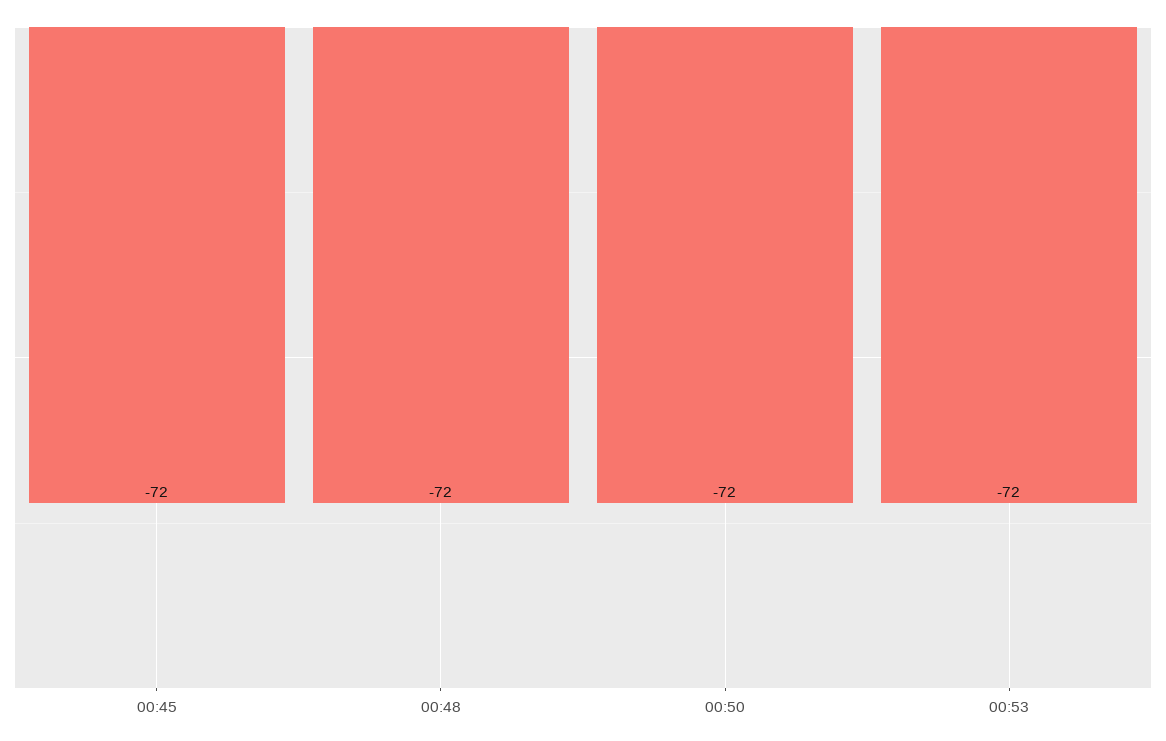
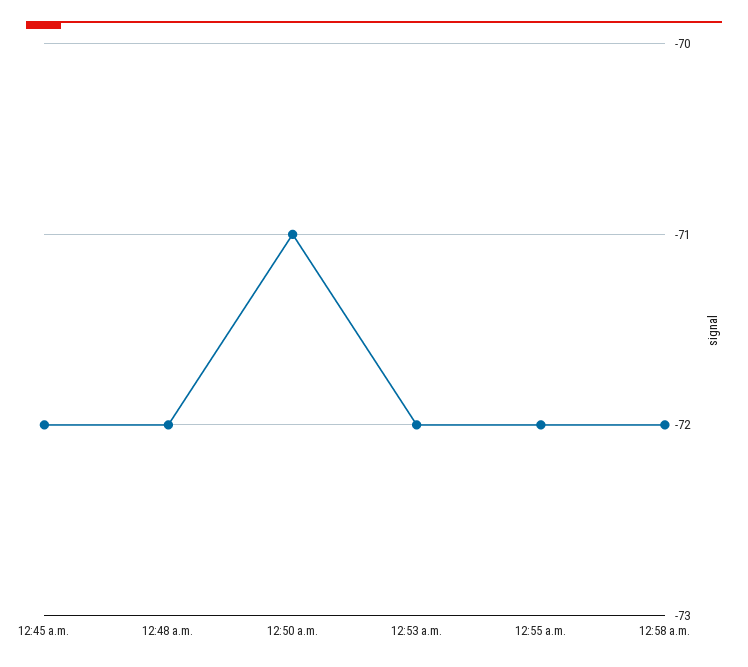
00:50: -72 -> -71
12:55 a.m.: none -> -72
12:58 a.m.: none -> -72

